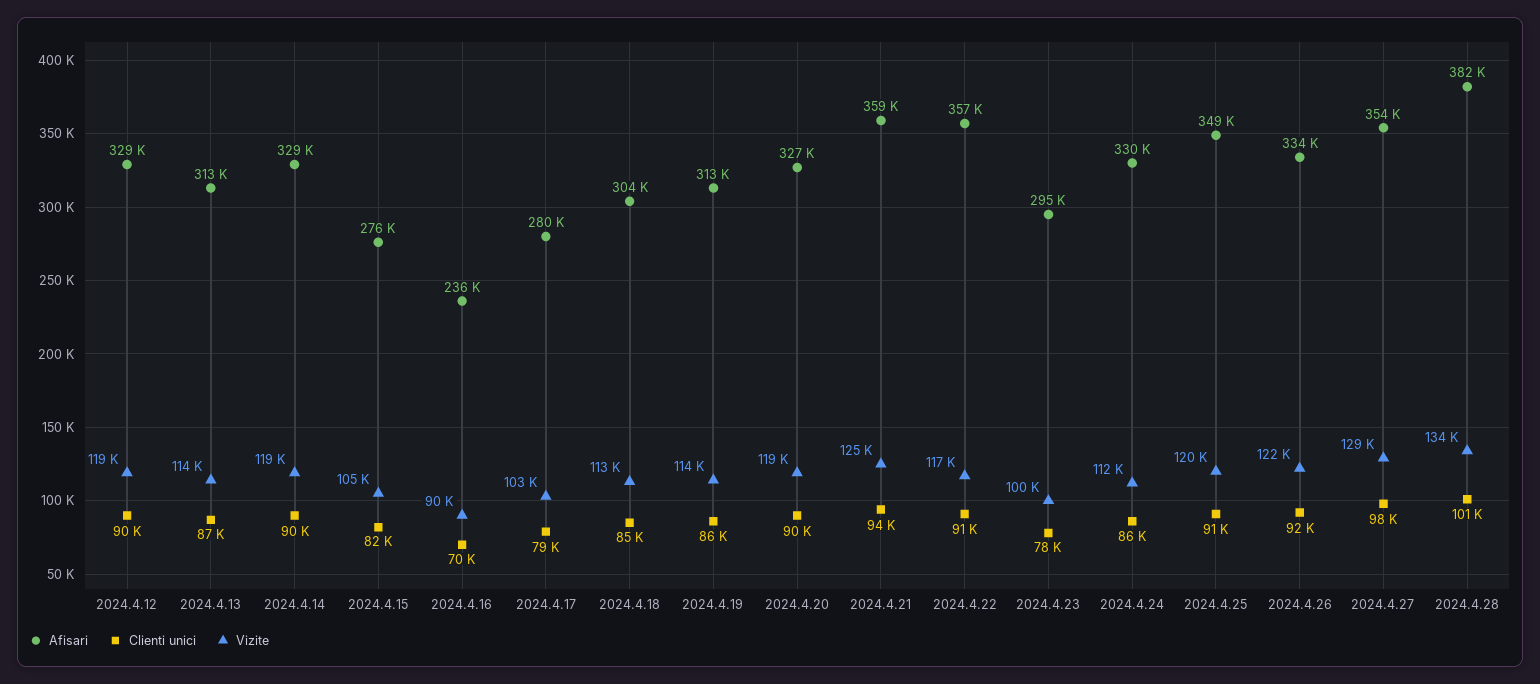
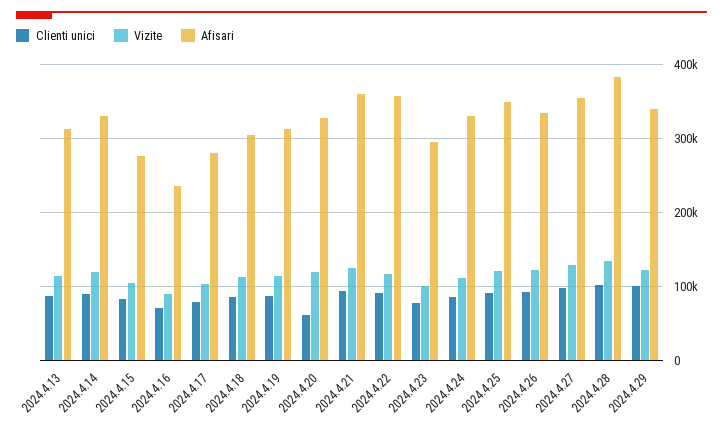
Afisari, 2024.4.12: 329000 -> none
Clienti unici, 2024.4.12: 90000 -> none
Vizite, 2024.4.12: 119000 -> none
Clienti unici, 2024.4.20: 90000 -> 60000
Clienti unici, 2024.4.29: none -> 100000
Vizite, 2024.4.29: none -> 120000
Afisari, 2024.4.29: none -> 340000

